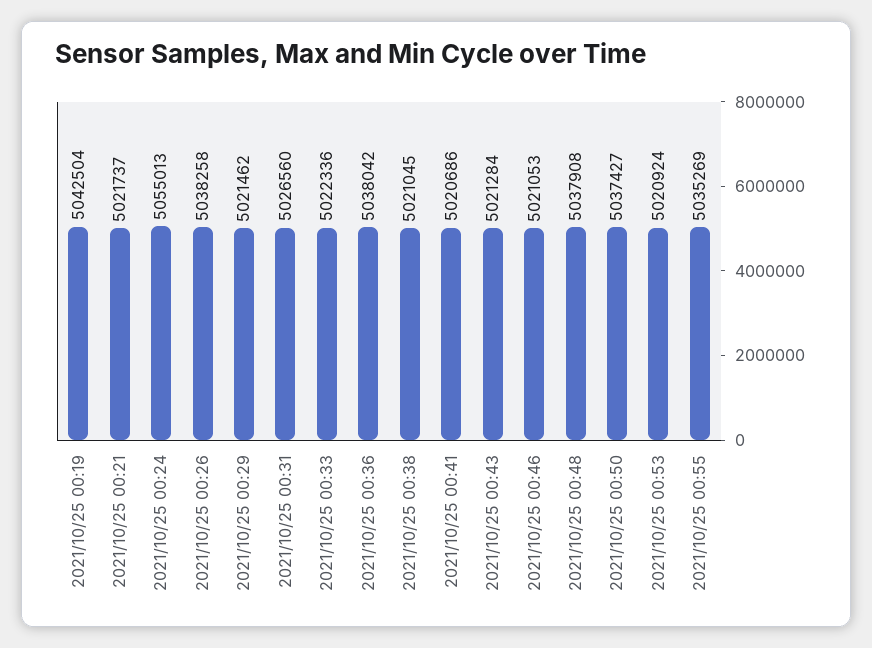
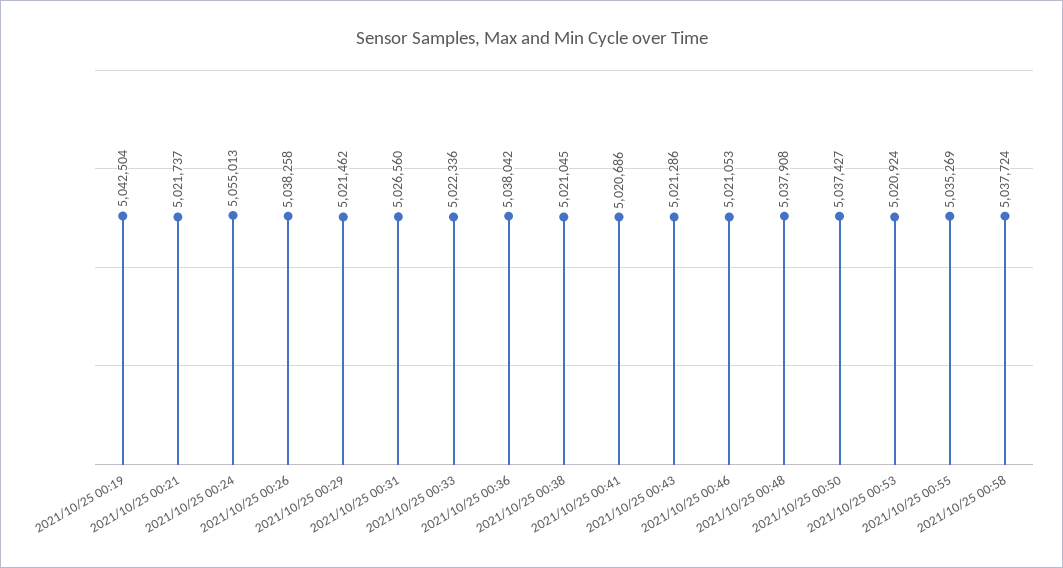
2021/10/25 00:43: 5021284 -> 5021286
2021/10/25 00:58: none -> 5037724

